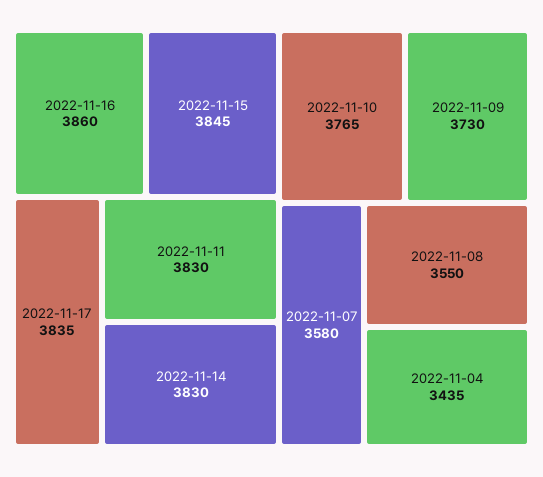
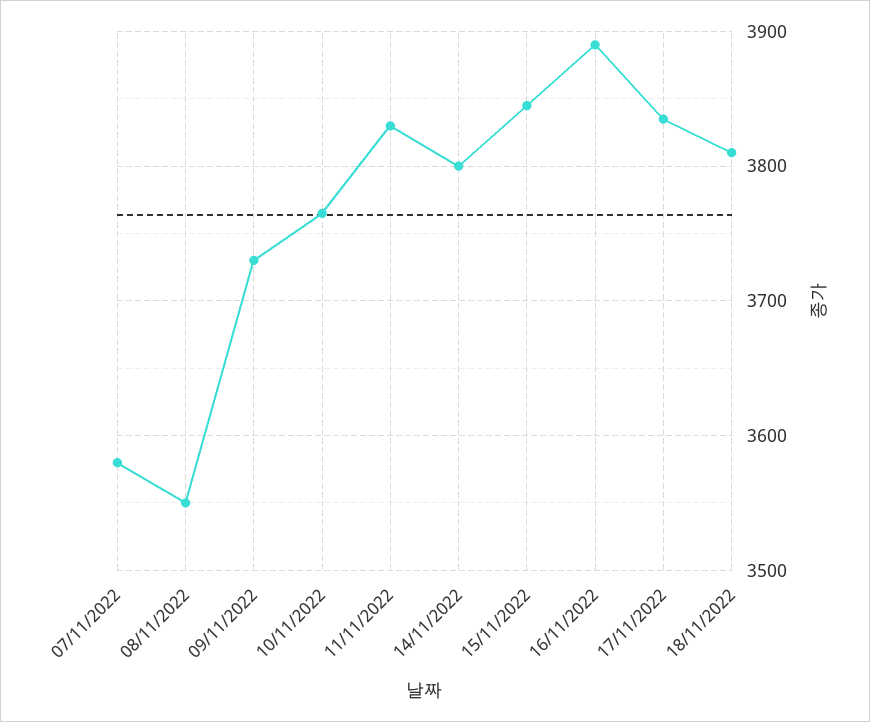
2022-11-16: 3860 -> 3890
2022-11-14: 3830 -> 3800
2022-11-04: 3435 -> none
18/11/2022: none -> 3810

